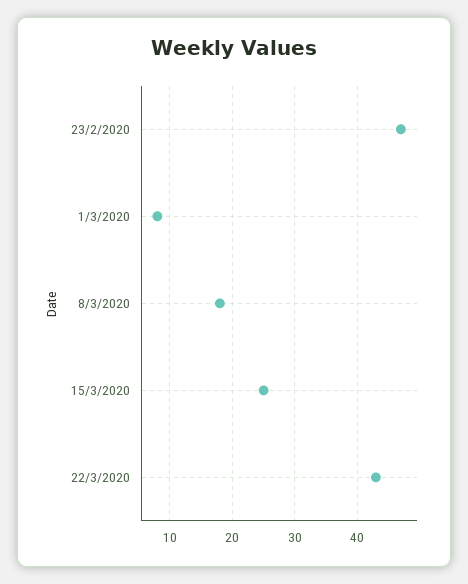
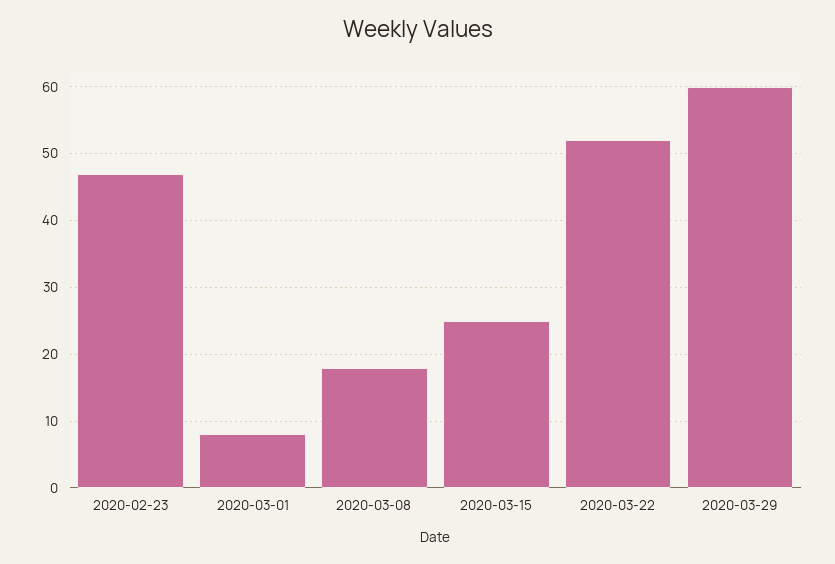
22/3/2020: 43 -> 52
2020-03-29: none -> 60

